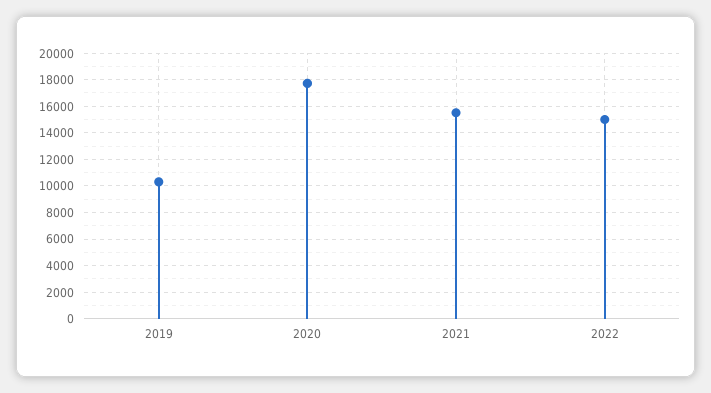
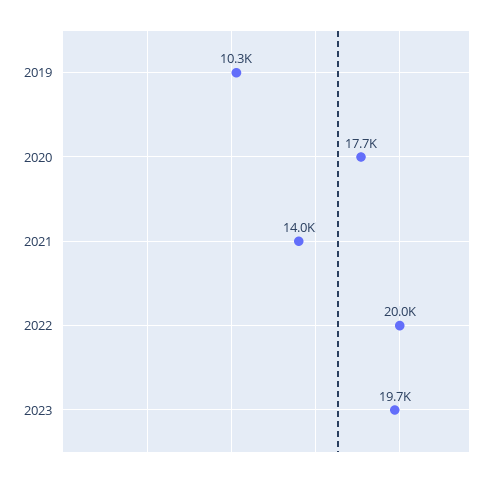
2021: 15500 -> 14000
2022: 15000 -> 20000
2023: none -> 19700

